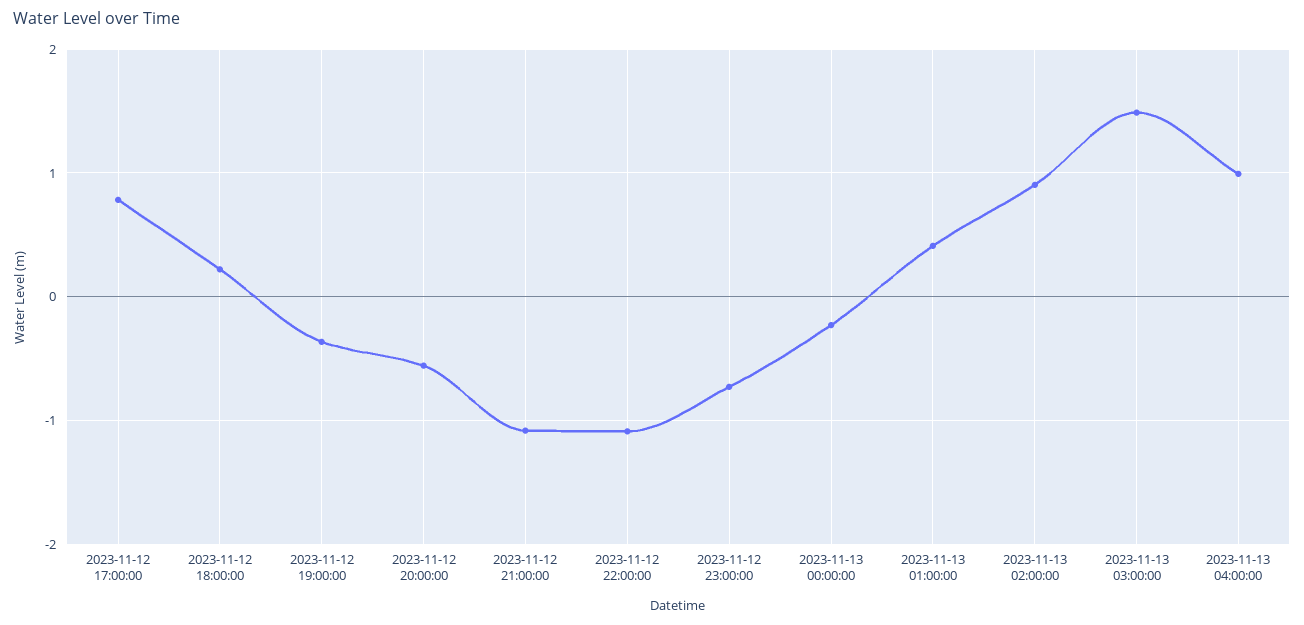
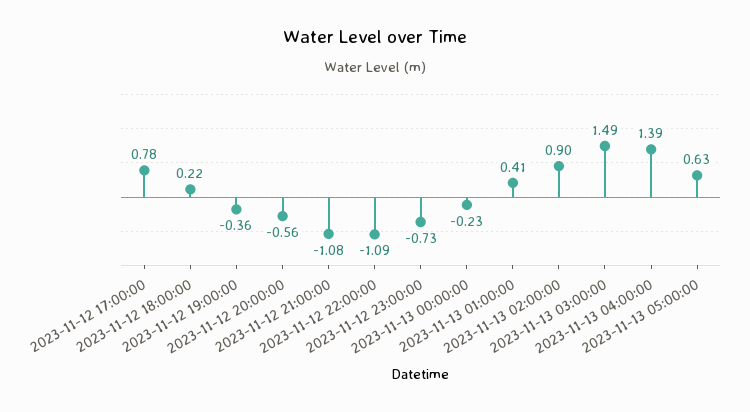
2023-11-13 04:00:00: 1 -> 1.39
2023-11-13 05:00:00: none -> 0.63

